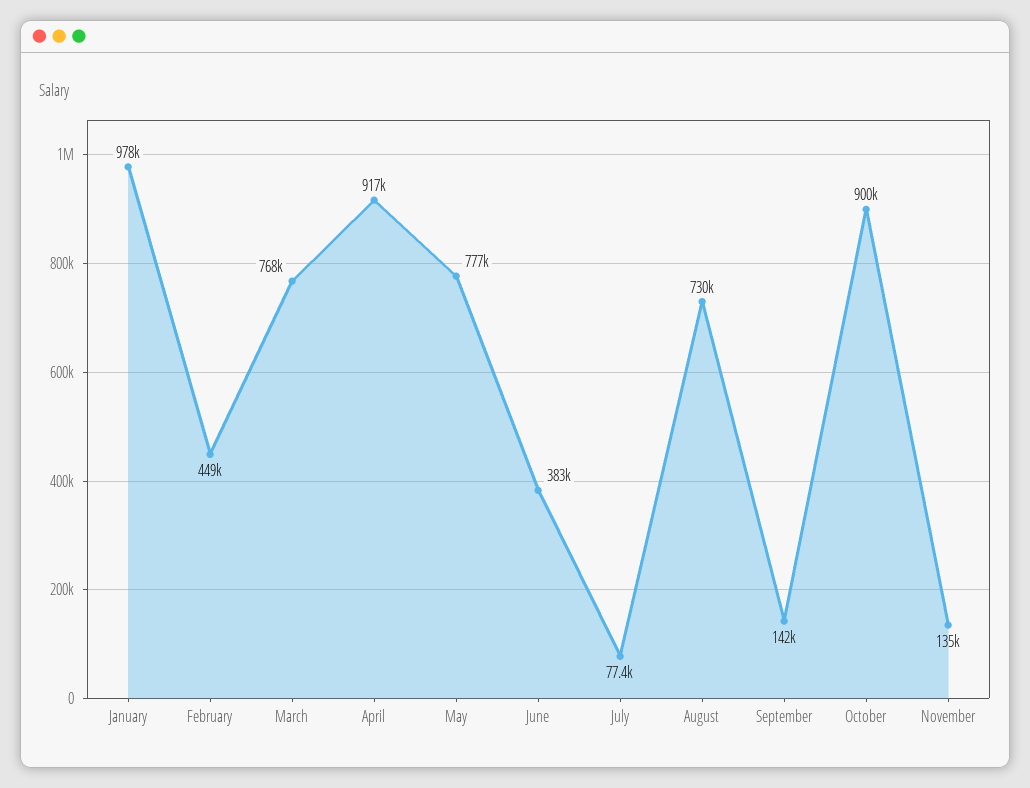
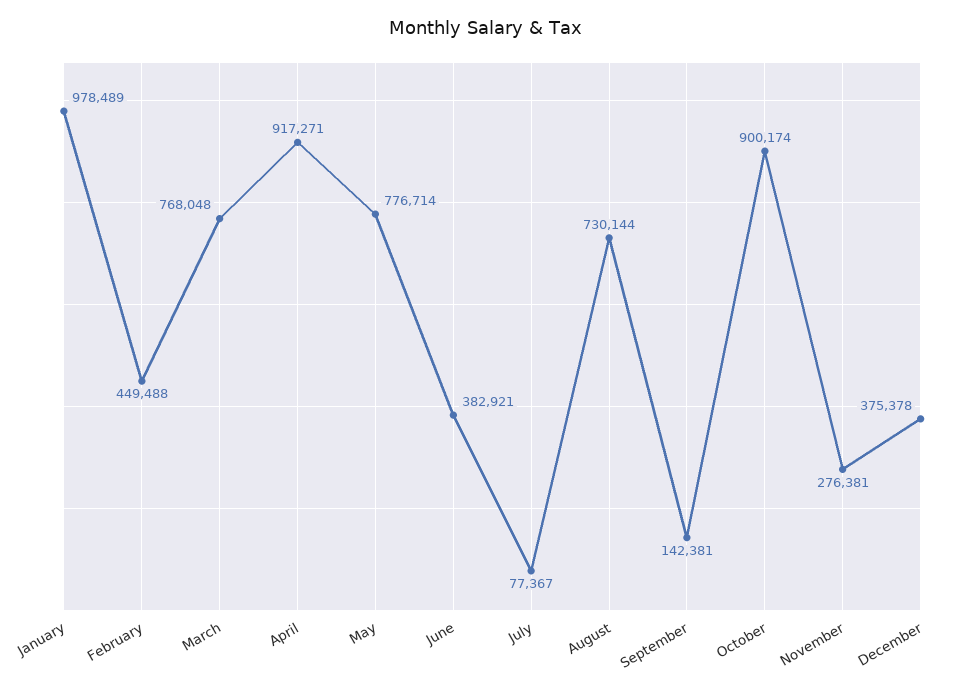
November: 135000 -> 276381
December: none -> 375378

